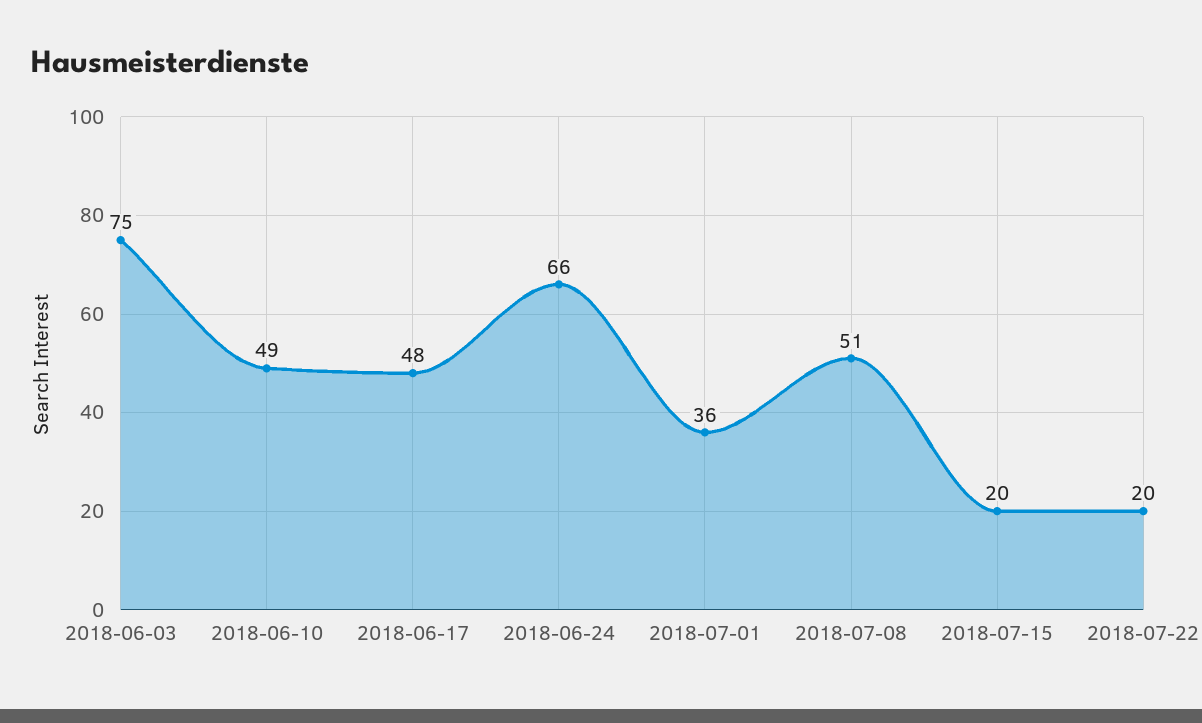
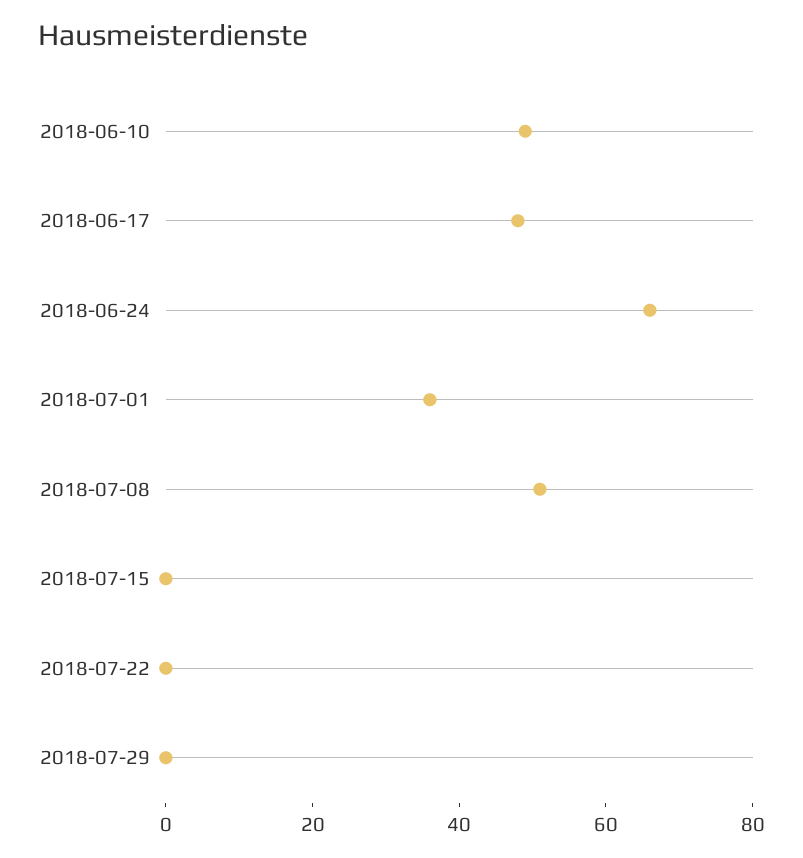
2018-06-03: 75 -> none
2018-07-15: 20 -> 0
2018-07-22: 20 -> 0
2018-07-29: none -> 0

